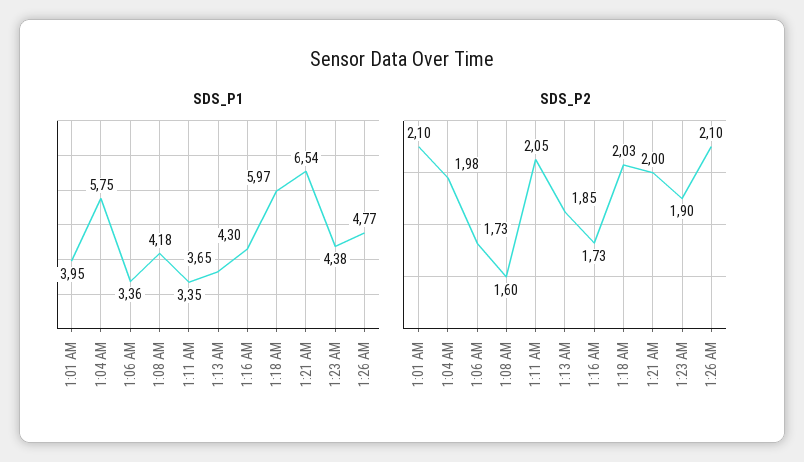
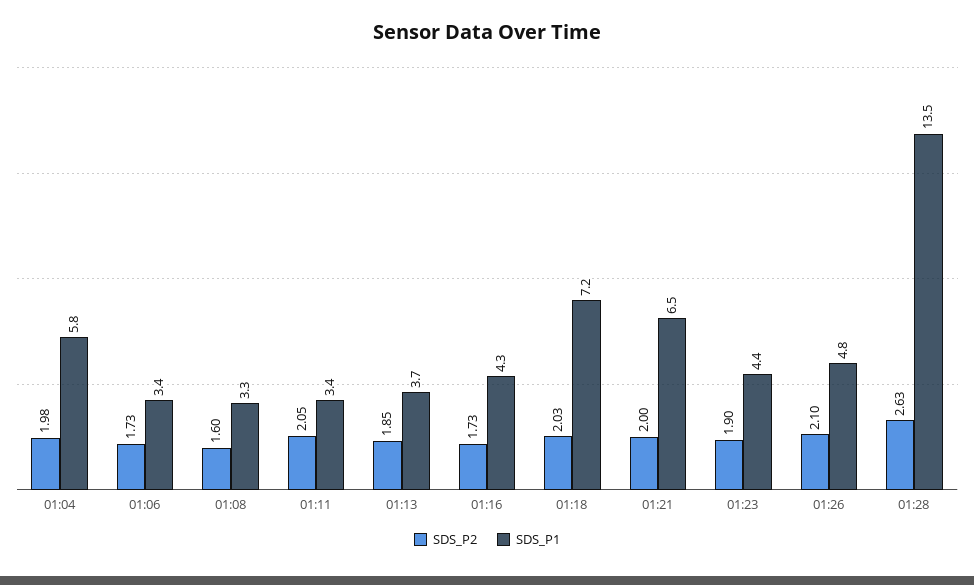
SDS_P1, 1:01 AM: 3.95 -> none
SDS_P1, 1:08 AM: 4.18 -> 3.3
SDS_P1, 1:18 AM: 5.97 -> 7.2
SDS_P2, 1:01 AM: 2.1 -> none
SDS_P2, 01:28: none -> 2.63
SDS_P1, 01:28: none -> 13.5

